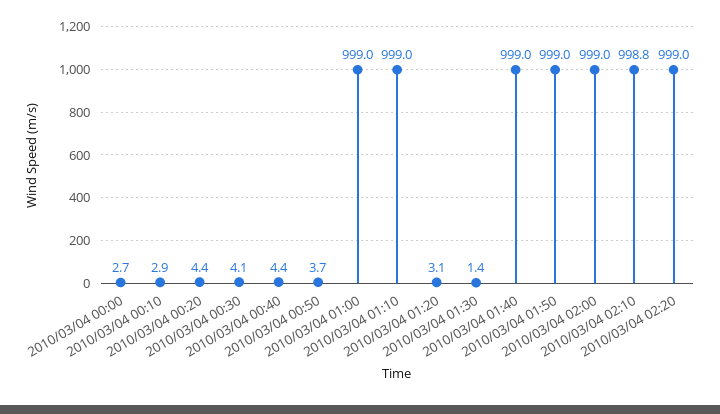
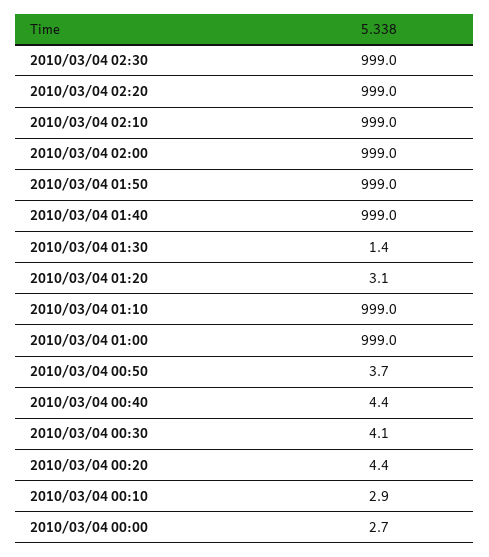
2010/03/04 02:10: 998.8 -> 999
2010/03/04 02:30: none -> 999

